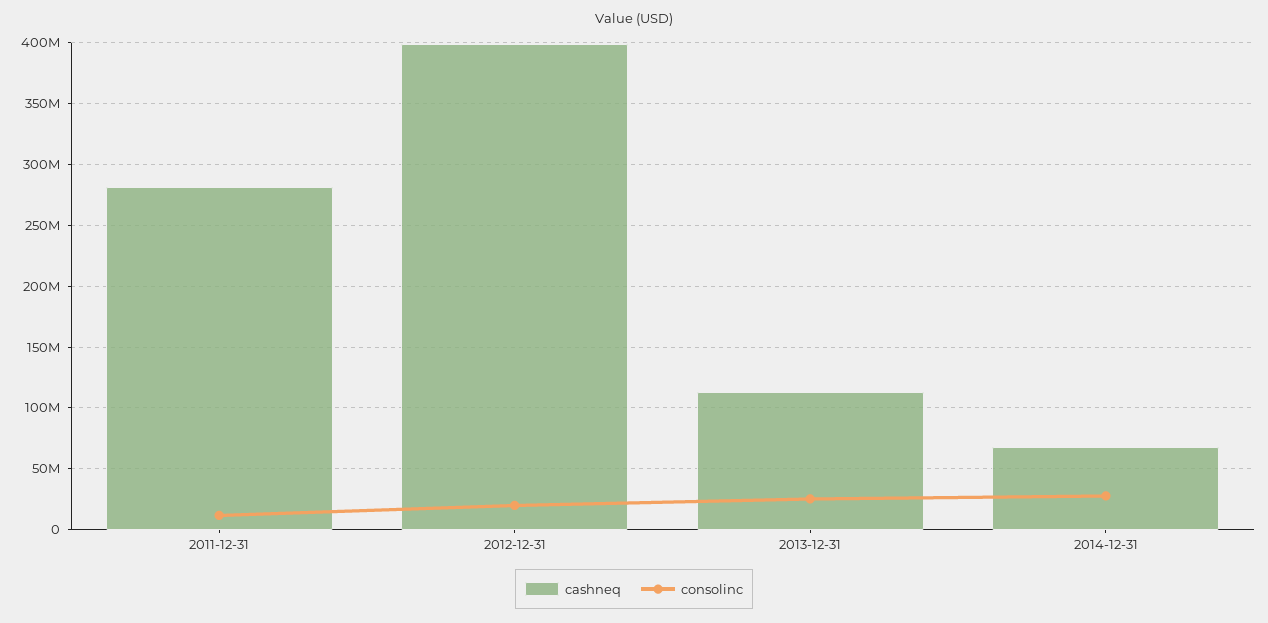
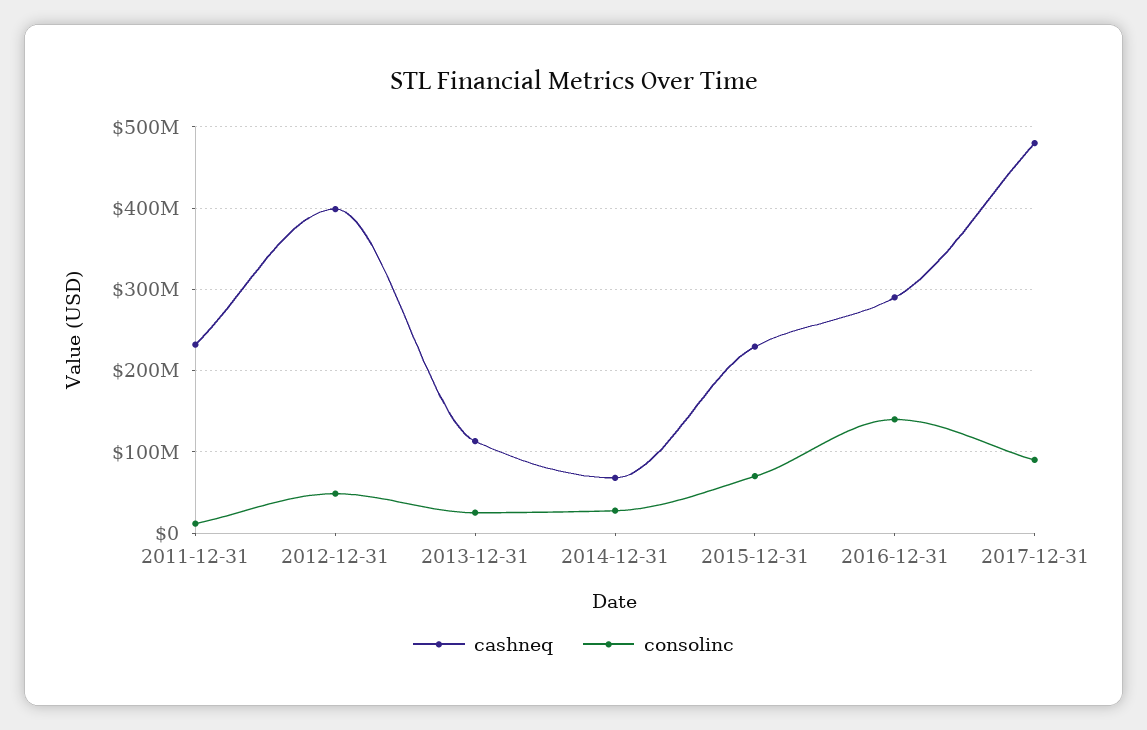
cashneq, 2011-12-31: 280000000 -> 230000000
consolinc, 2012-12-31: 20000000 -> 50000000
cashneq, 2015-12-31: none -> 230000000
consolinc, 2015-12-31: none -> 70000000
cashneq, 2016-12-31: none -> 290000000
consolinc, 2016-12-31: none -> 140000000
cashneq, 2017-12-31: none -> 480000000
consolinc, 2017-12-31: none -> 90000000

